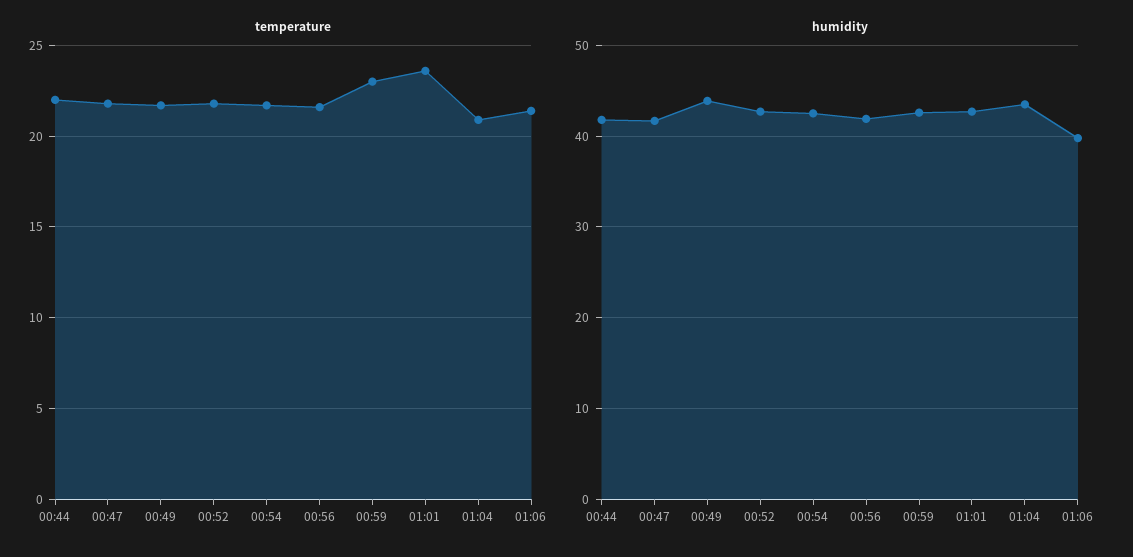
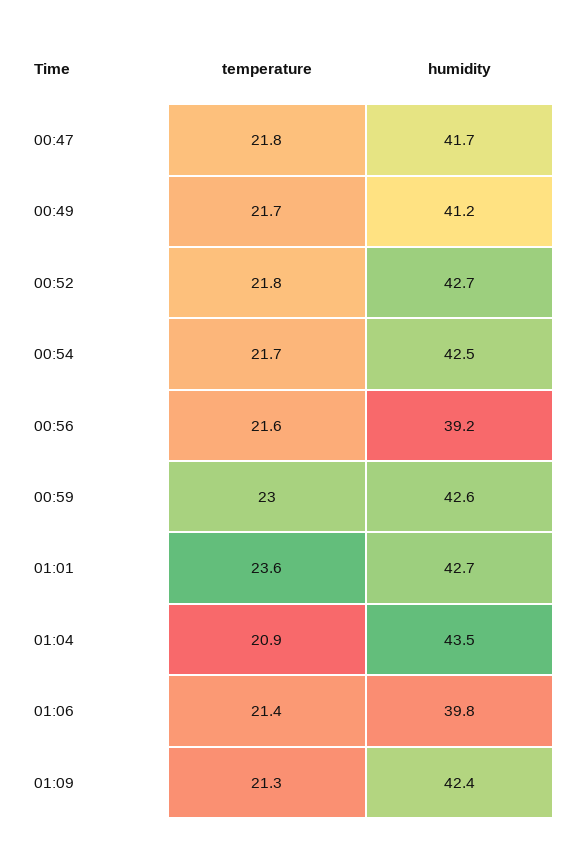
temperature, 00:44: 22 -> none
humidity, 00:44: 42 -> none
humidity, 00:49: 44 -> 41.2
humidity, 00:56: 42 -> 39.2
temperature, 01:09: none -> 21.3
humidity, 01:09: none -> 42.4

